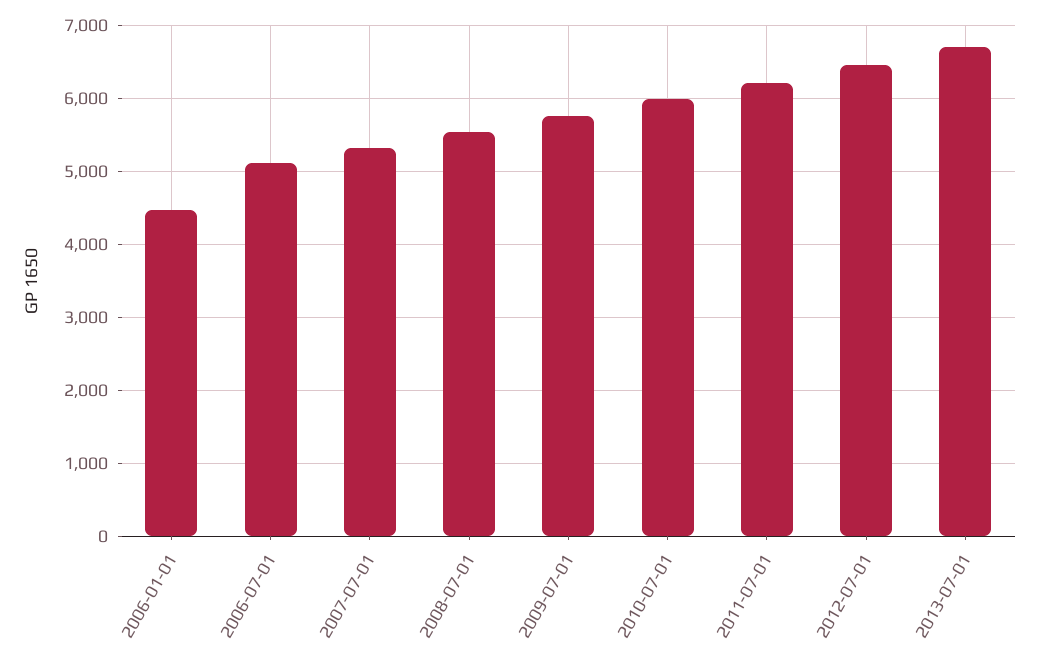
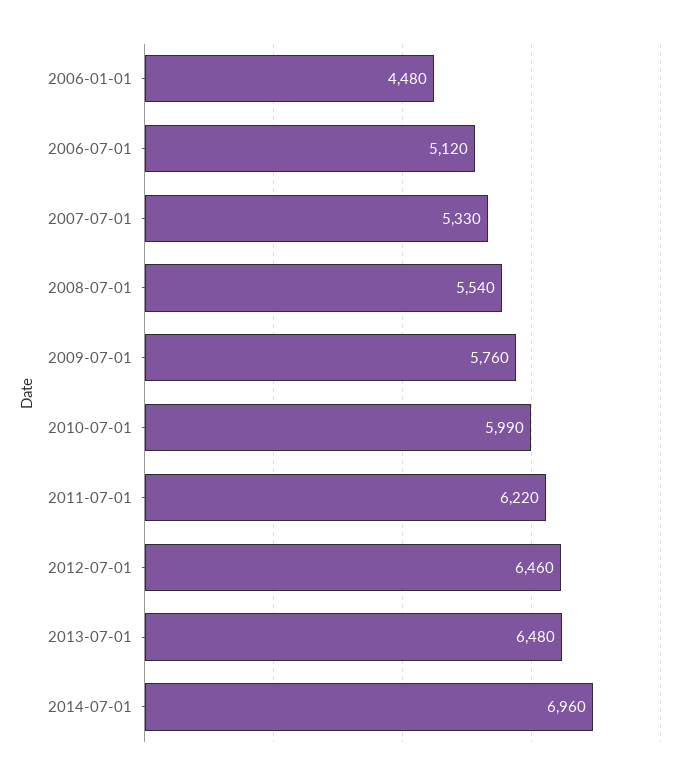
2013-07-01: 6700 -> 6480
2014-07-01: none -> 6960

